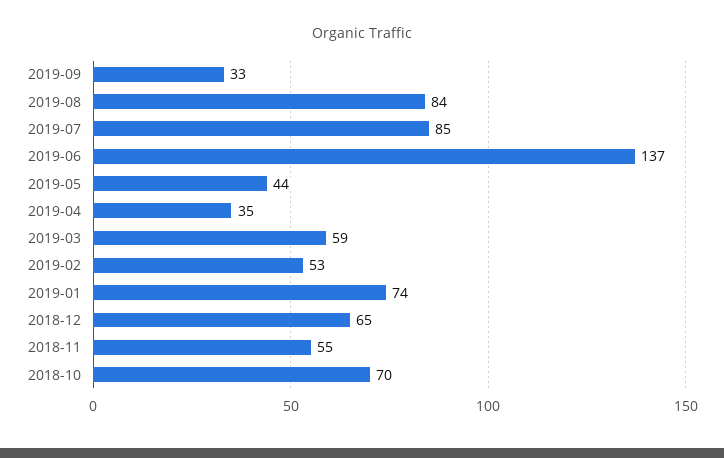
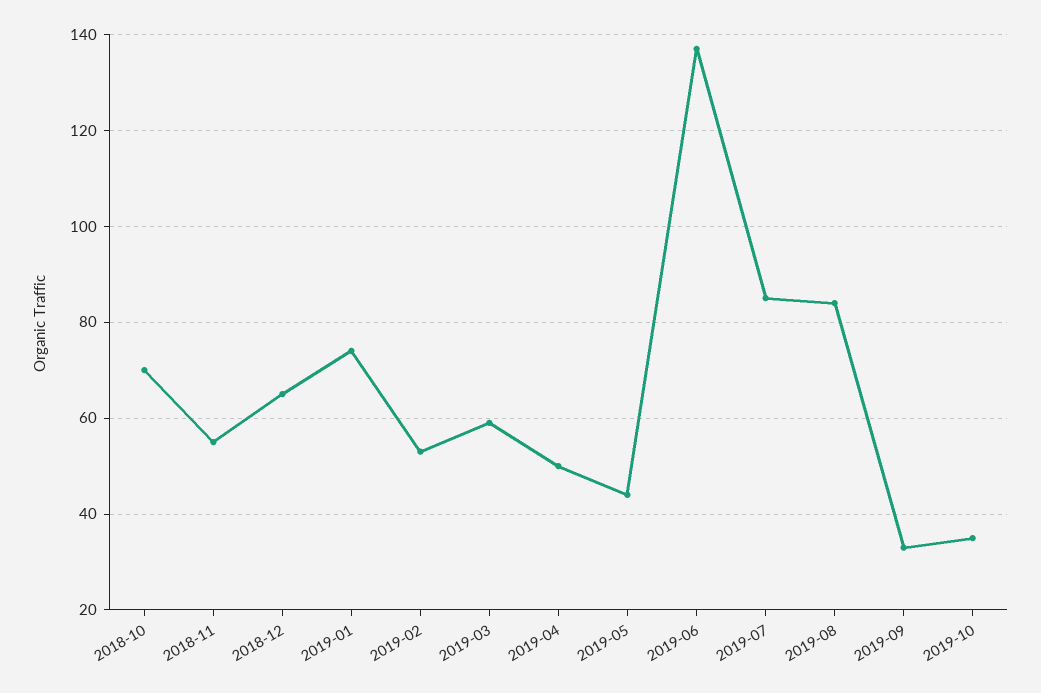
2019-04: 35 -> 50
2019-10: none -> 35

